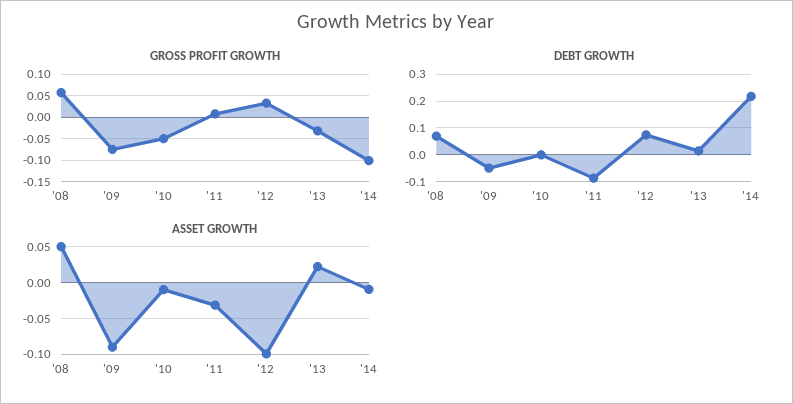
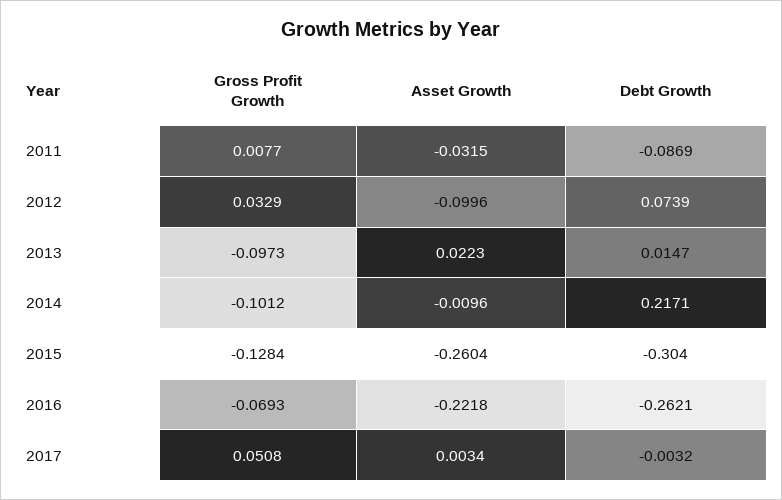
GROSS PROFIT GROWTH, '08: 0.05 -> none
GROSS PROFIT GROWTH, '09: -0.075 -> none
GROSS PROFIT GROWTH, '10: -0.05 -> none
GROSS PROFIT GROWTH, '13: -0.025 -> -0.0973
DEBT GROWTH, '08: 0.075 -> none
DEBT GROWTH, '09: -0.05 -> none
DEBT GROWTH, '10: 0 -> none
ASSET GROWTH, '08: 0.05 -> none
ASSET GROWTH, '09: -0.09 -> none
ASSET GROWTH, '10: -0.01 -> none
GROSS PROFIT GROWTH, 2015: none -> -0.1284
ASSET GROWTH, 2015: none -> -0.2604
DEBT GROWTH, 2015: none -> -0.304
GROSS PROFIT GROWTH, 2016: none -> -0.0693
ASSET GROWTH, 2016: none -> -0.2218
DEBT GROWTH, 2016: none -> -0.2621
GROSS PROFIT GROWTH, 2017: none -> 0.0508
ASSET GROWTH, 2017: none -> 0.0034
DEBT GROWTH, 2017: none -> -0.0032

